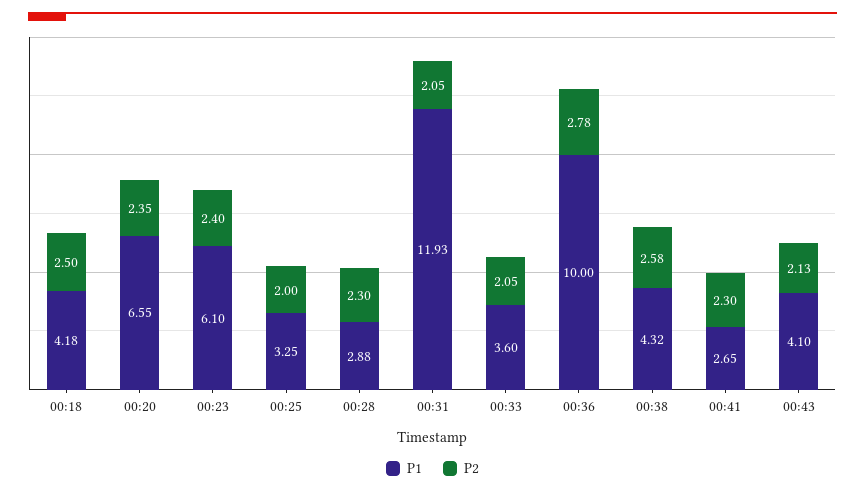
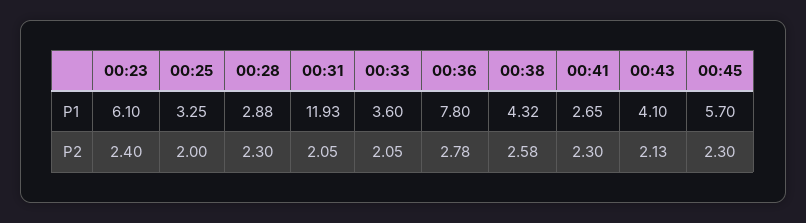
P1, 00:18: 4.18 -> none
P2, 00:18: 2.5 -> none
P1, 00:20: 6.55 -> none
P2, 00:20: 2.35 -> none
P1, 00:36: 10 -> 7.8
P1, 00:45: none -> 5.7
P2, 00:45: none -> 2.3

